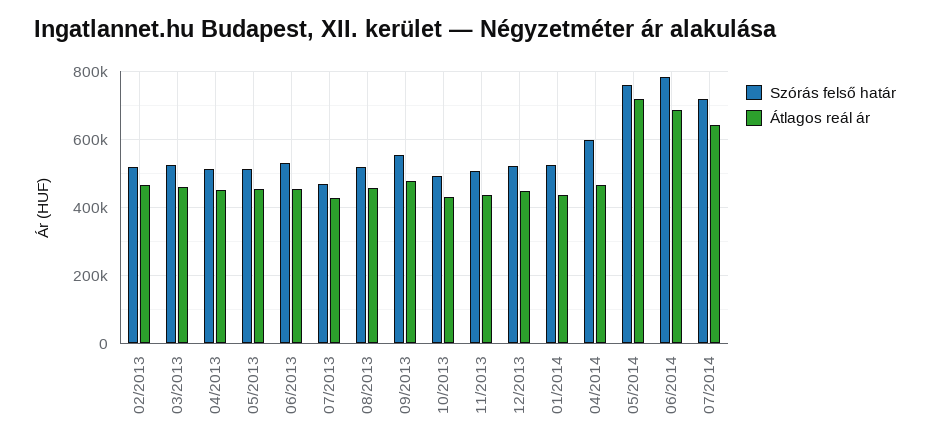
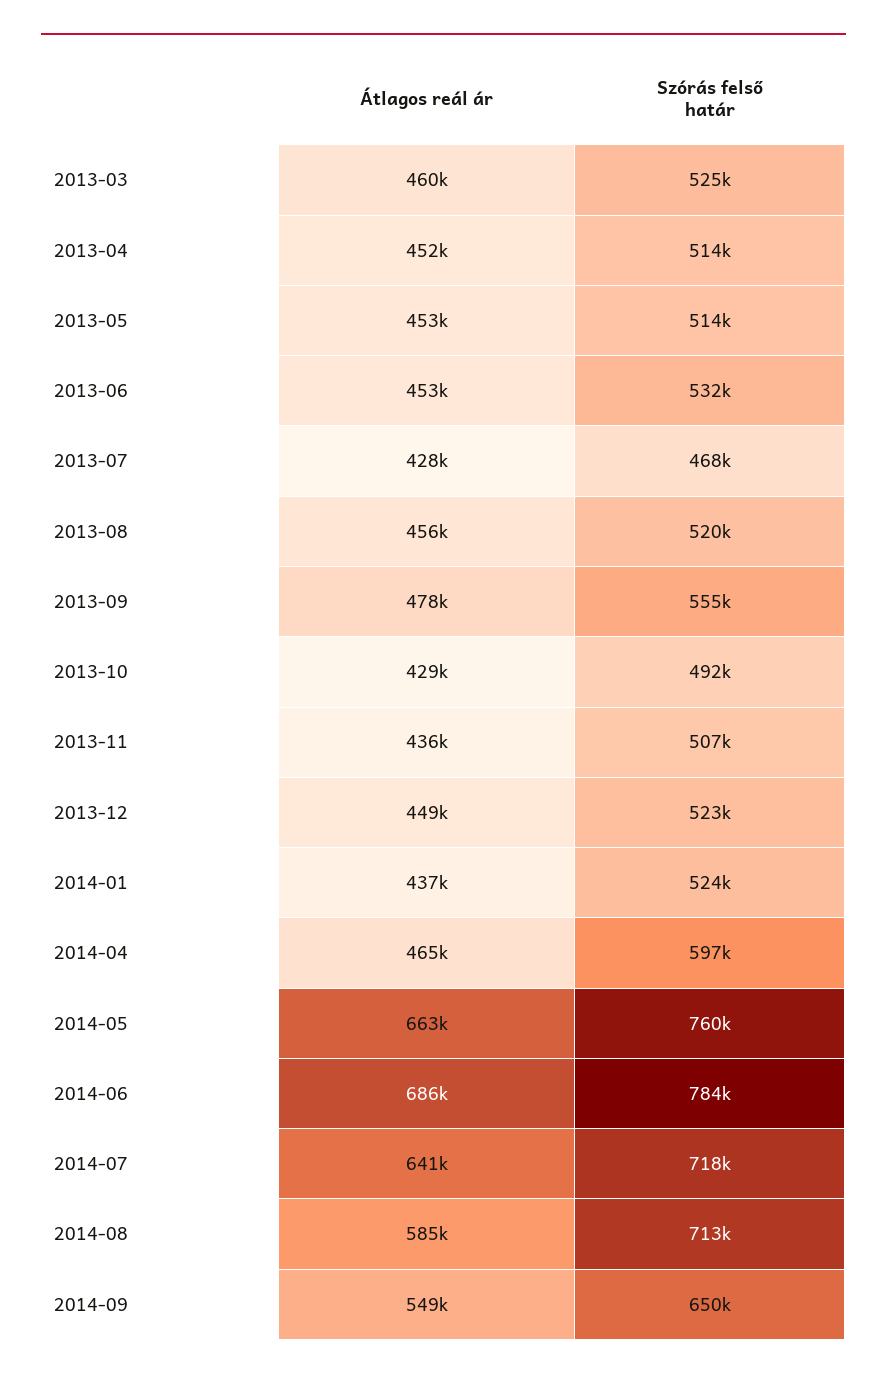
Szórás felső határ, 02/2013: 520000 -> none
Átlagos reál ár, 02/2013: 460000 -> none
Átlagos reál ár, 05/2014: 720000 -> 663000
Átlagos reál ár, 2014-08: none -> 585000
Szórás felső határ, 2014-08: none -> 713000
Átlagos reál ár, 2014-09: none -> 549000
Szórás felső határ, 2014-09: none -> 650000

